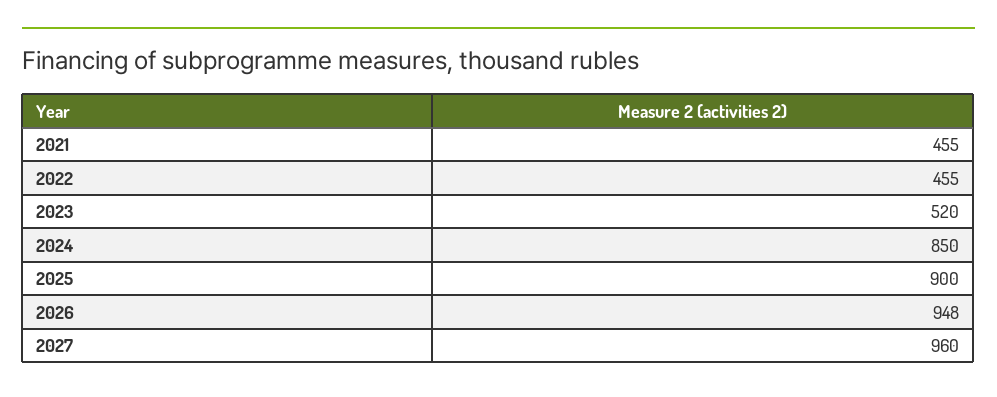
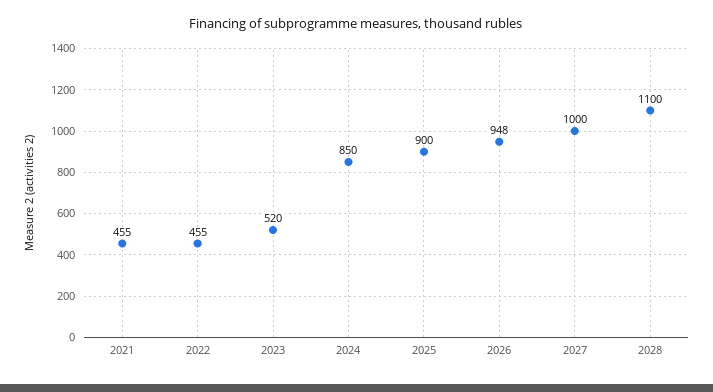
2027: 960 -> 1000
2028: none -> 1100

